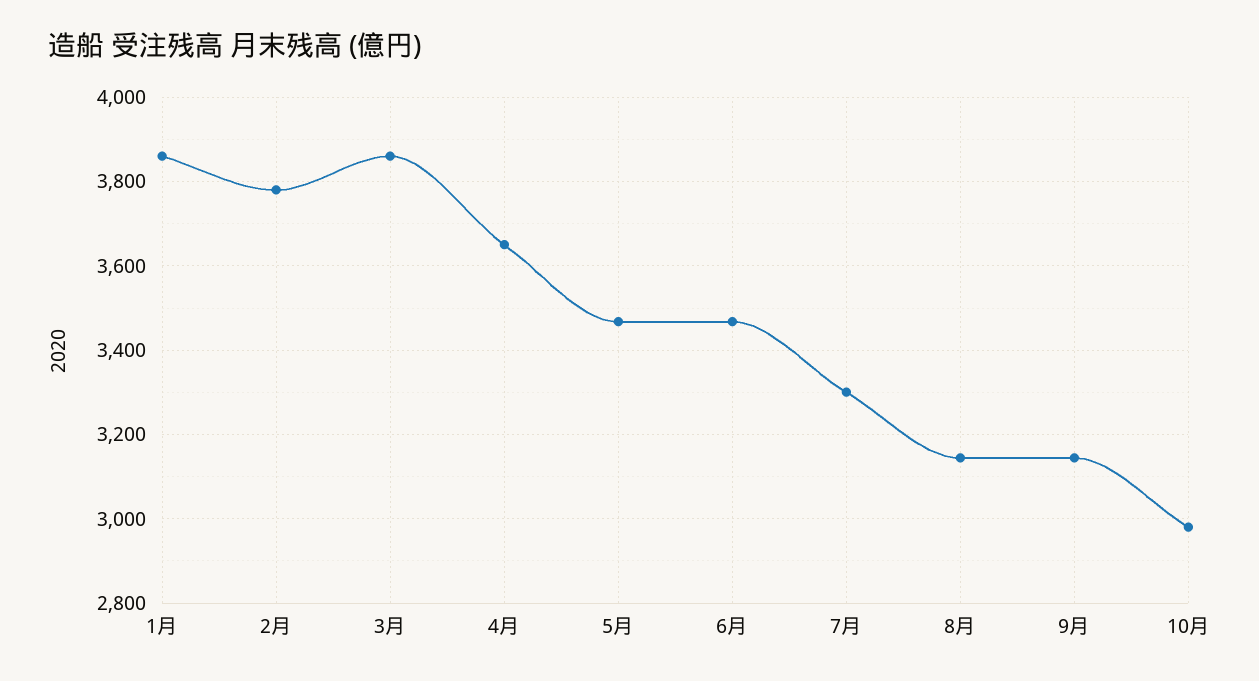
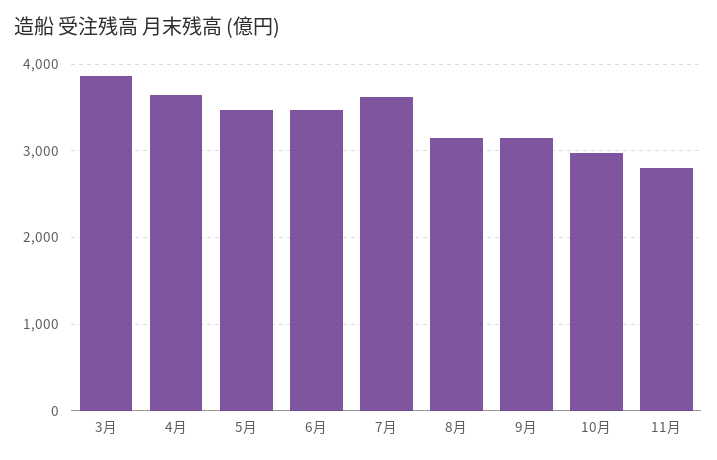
1月: 3860 -> none
2月: 3780 -> none
7月: 3300 -> 3600
11月: none -> 2800

